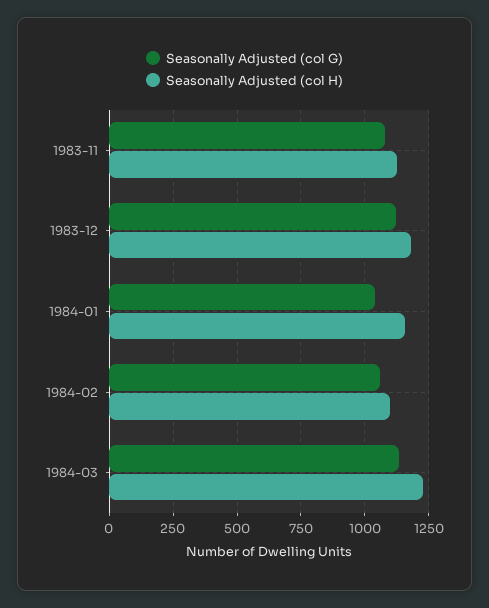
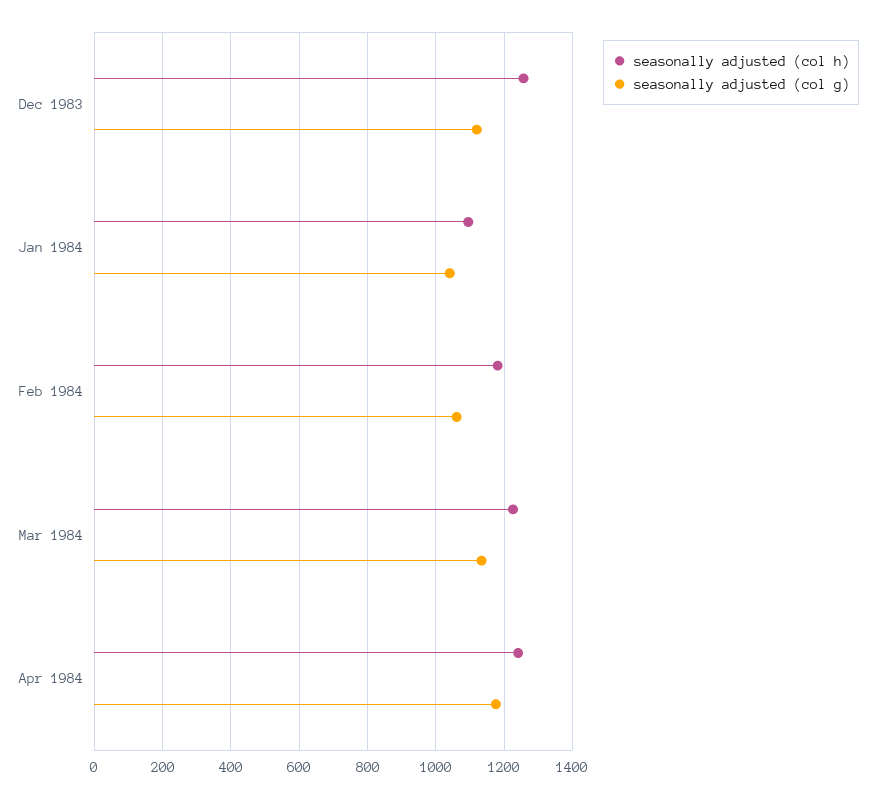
Seasonally Adjusted (col G), 1983-11: 1075 -> none
Seasonally Adjusted (col H), 1983-11: 1125 -> none
Seasonally Adjusted (col H), 1983-12: 1175 -> 1260
Seasonally Adjusted (col H), 1984-01: 1150 -> 1100
Seasonally Adjusted (col H), 1984-02: 1100 -> 1180
Seasonally Adjusted (col H), Apr 1984: none -> 1240
Seasonally Adjusted (col G), Apr 1984: none -> 1180

